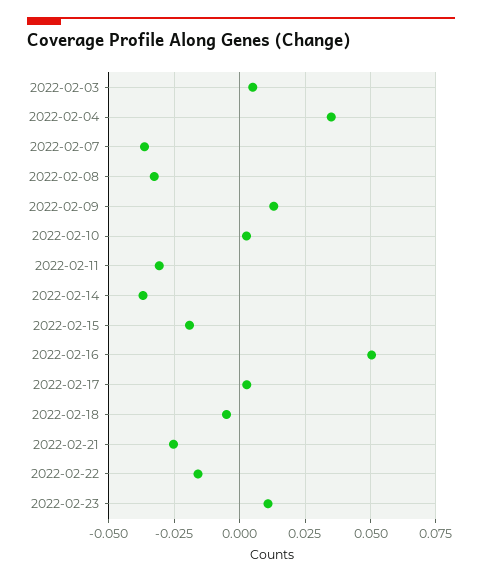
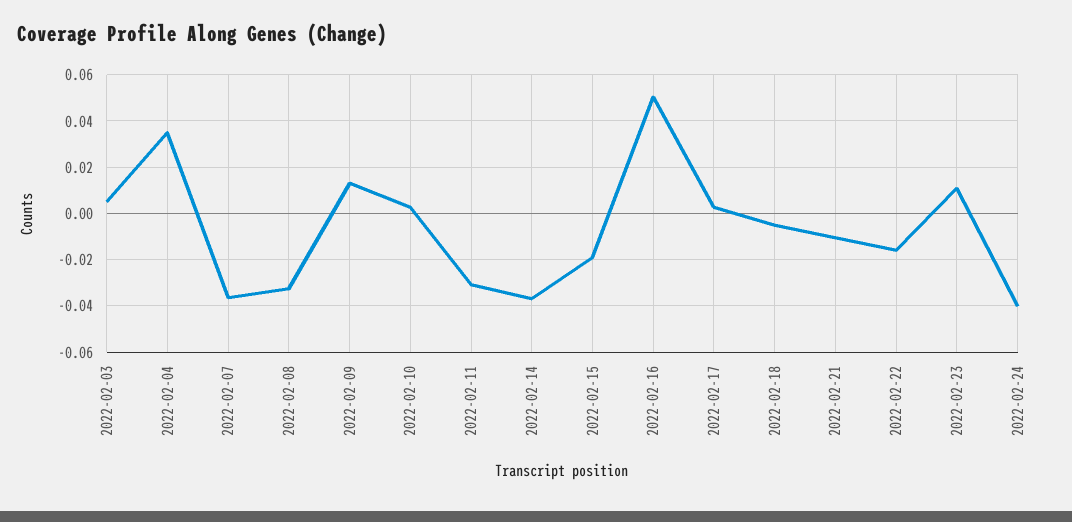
2022-02-21: -0.025 -> -0.01
2022-02-24: none -> -0.04

